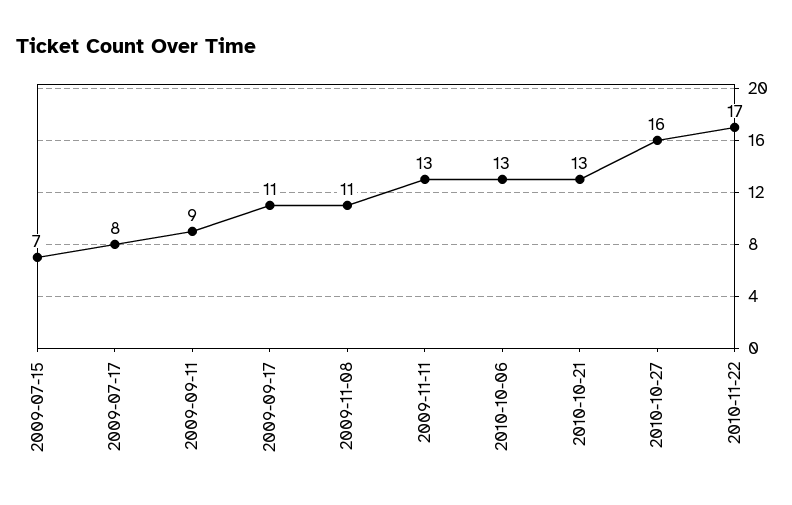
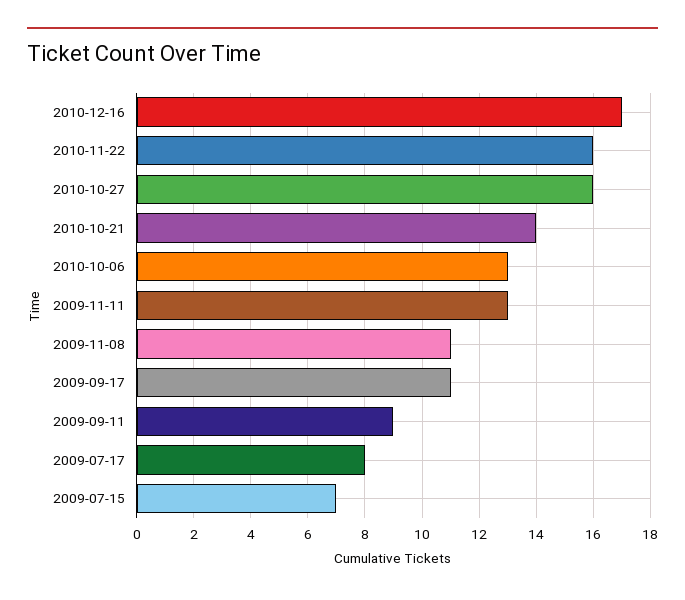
2010-10-21: 13 -> 14
2010-11-22: 17 -> 16
2010-12-16: none -> 17

